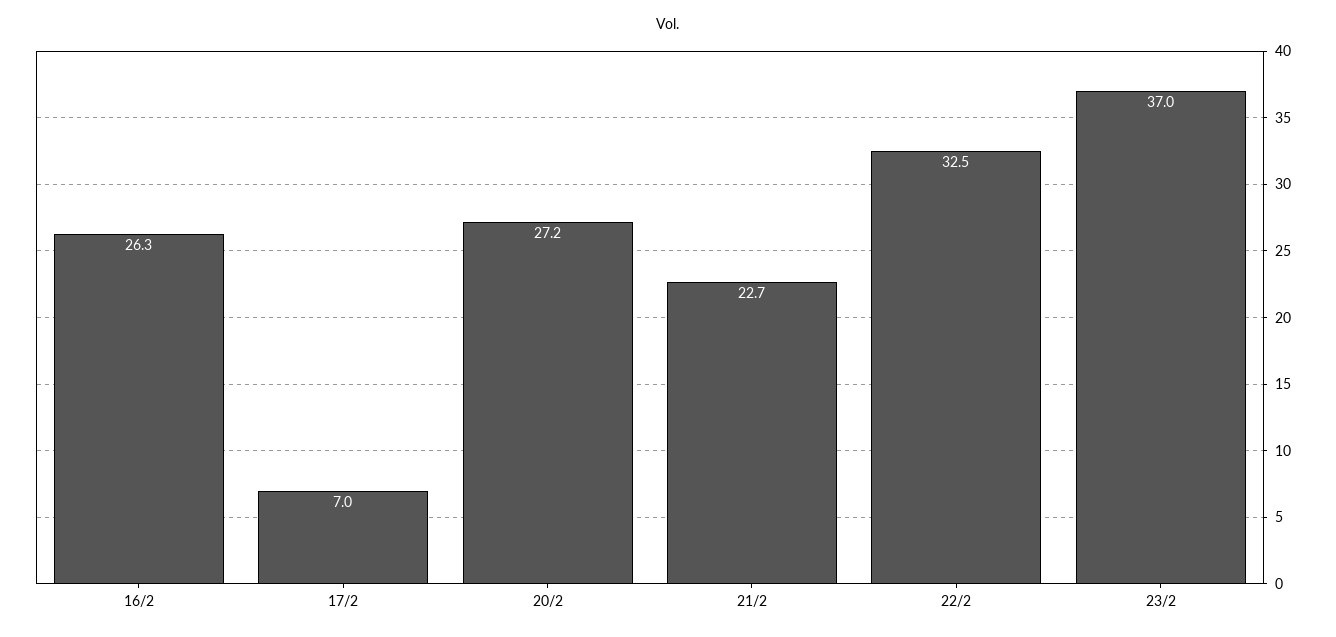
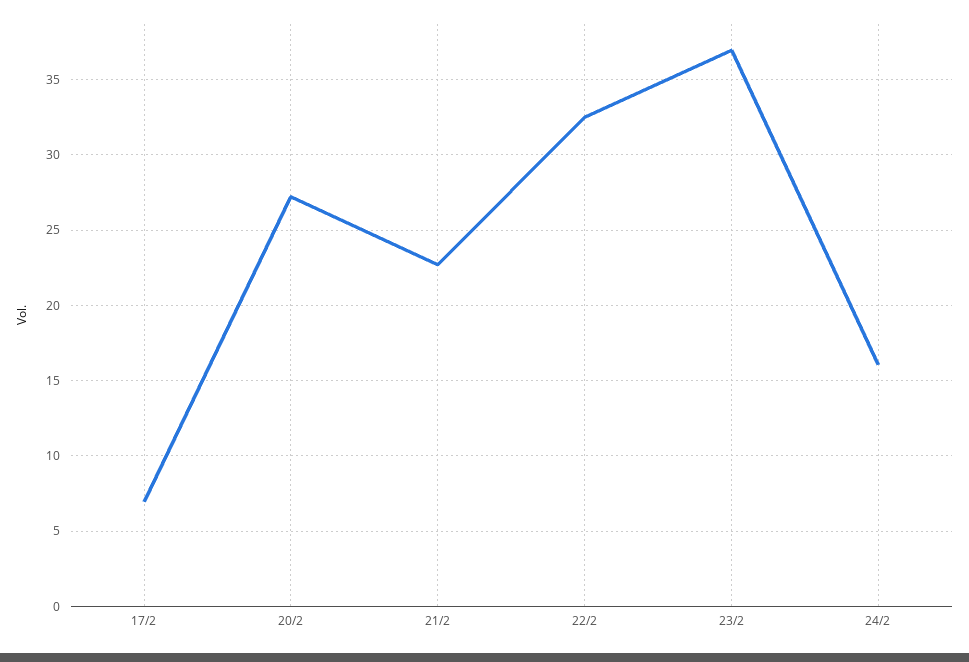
16/2: 26.3 -> none
24/2: none -> 16

